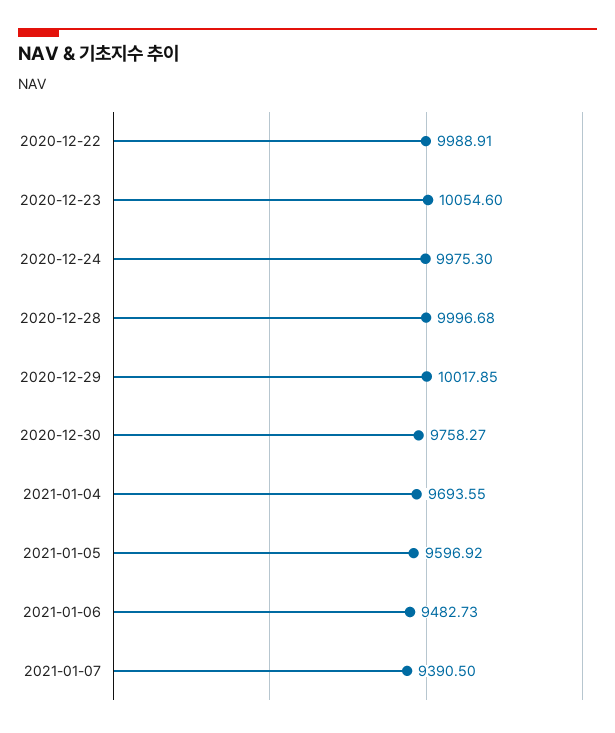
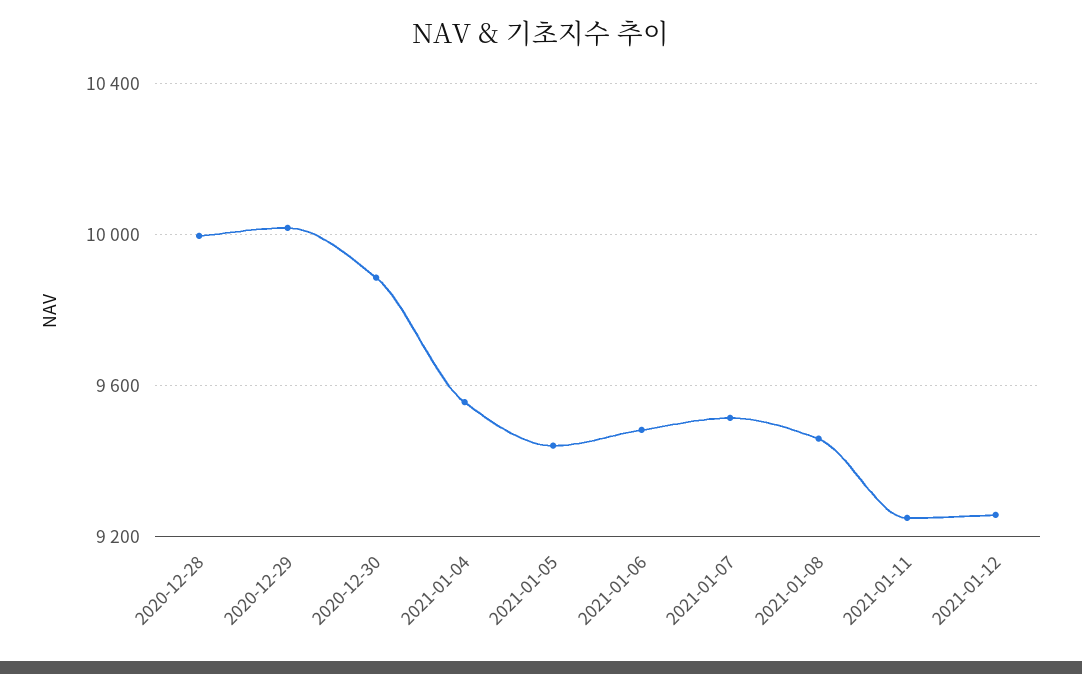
2020-12-22: 9988.91 -> none
2020-12-23: 10054.6 -> none
2020-12-24: 9975.3 -> none
2020-12-30: 9758.27 -> 9900
2021-01-04: 9693.55 -> 9550
2021-01-05: 9596.92 -> 9450
2021-01-07: 9390.5 -> 9500
2021-01-08: none -> 9450
2021-01-11: none -> 9250
2021-01-12: none -> 9250

